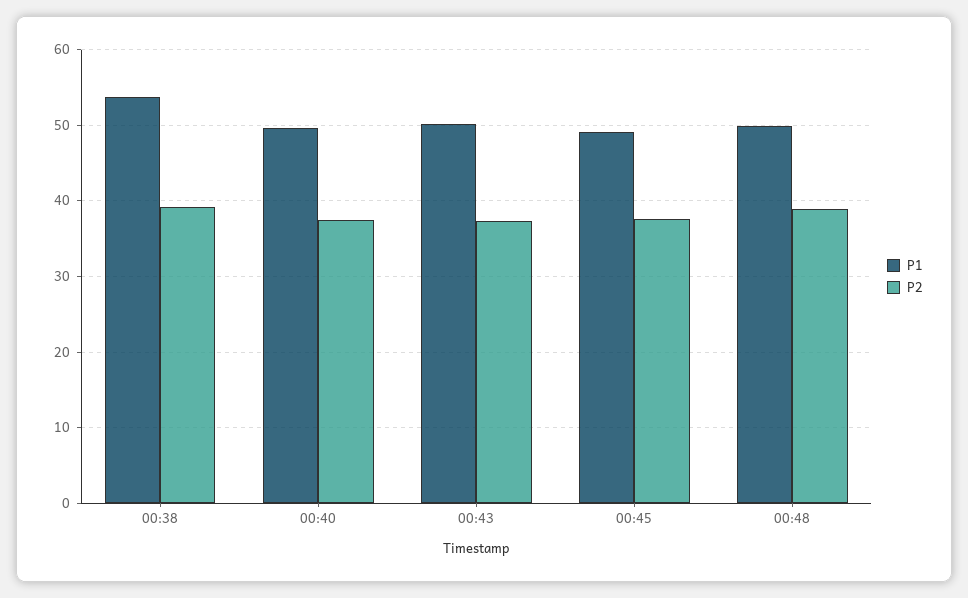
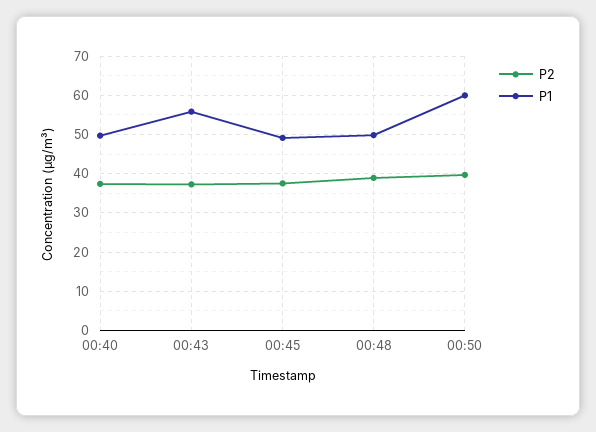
P1, 00:38: 54 -> none
P2, 00:38: 39 -> none
P1, 00:43: 50 -> 56
P2, 00:50: none -> 40
P1, 00:50: none -> 60

